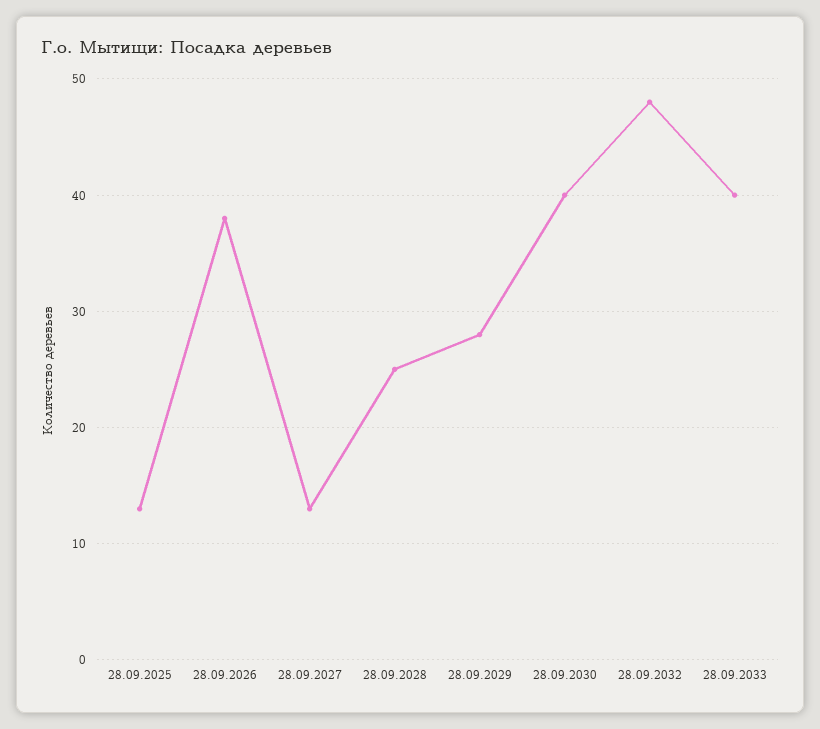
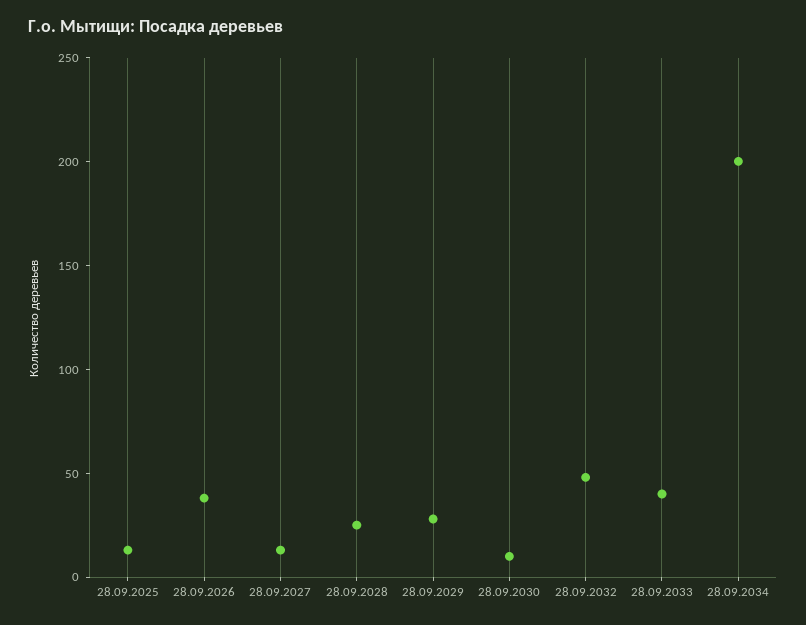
28.09.2030: 40 -> 10
28.09.2034: none -> 200

